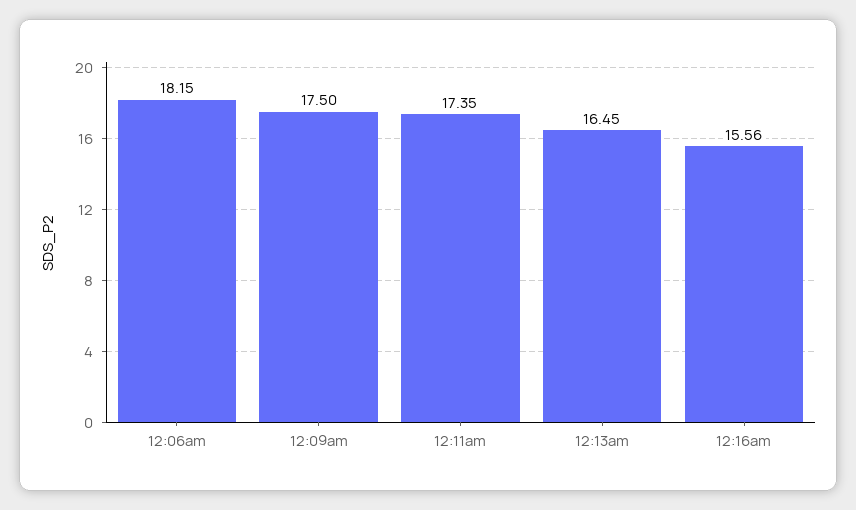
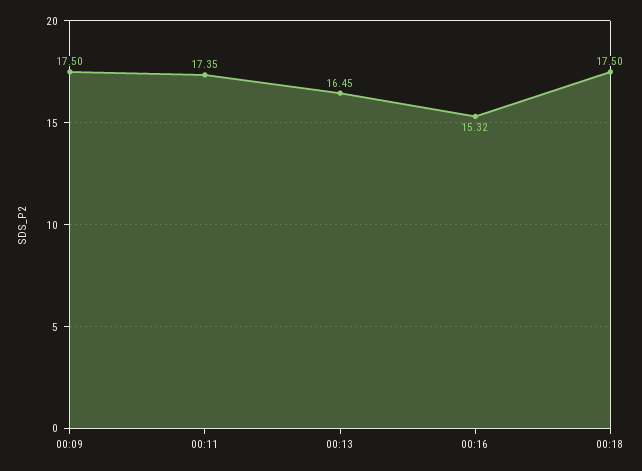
12:06am: 18.15 -> none
12:16am: 15.56 -> 15.32
00:18: none -> 17.5

